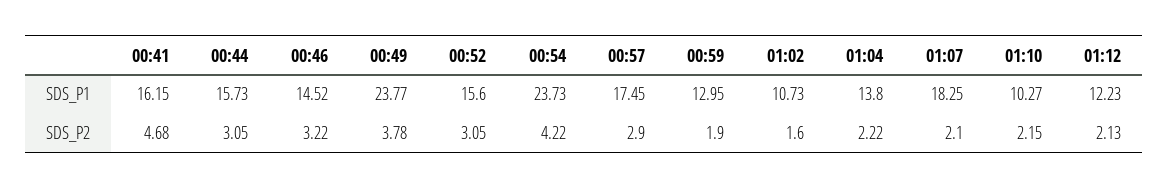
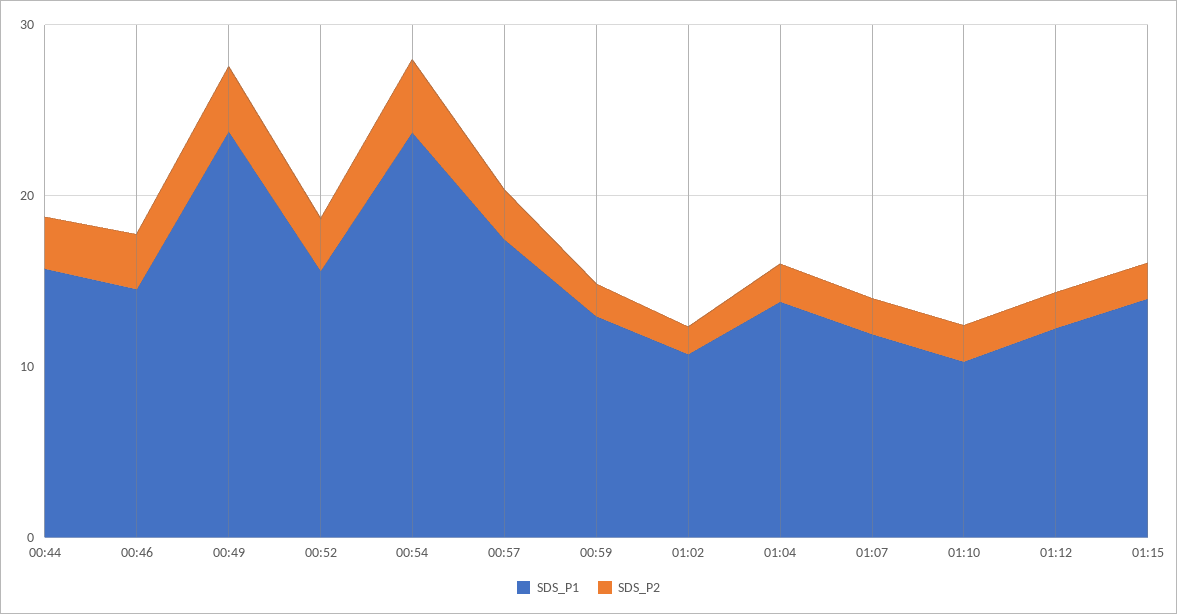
SDS_P1, 00:41: 16.15 -> none
SDS_P1, 01:07: 18.25 -> 12
SDS_P2, 00:41: 4.68 -> none
SDS_P1, 01:15: none -> 14
SDS_P2, 01:15: none -> 2

